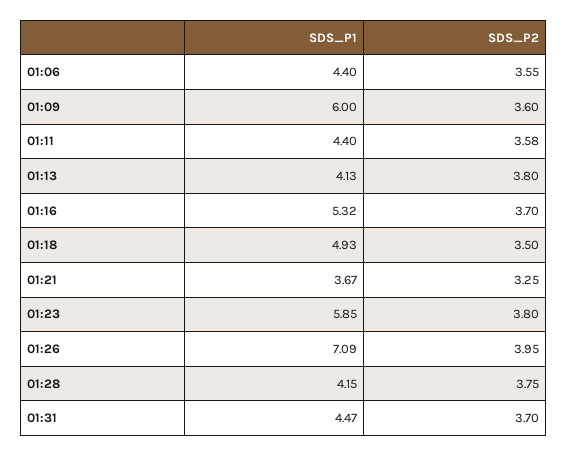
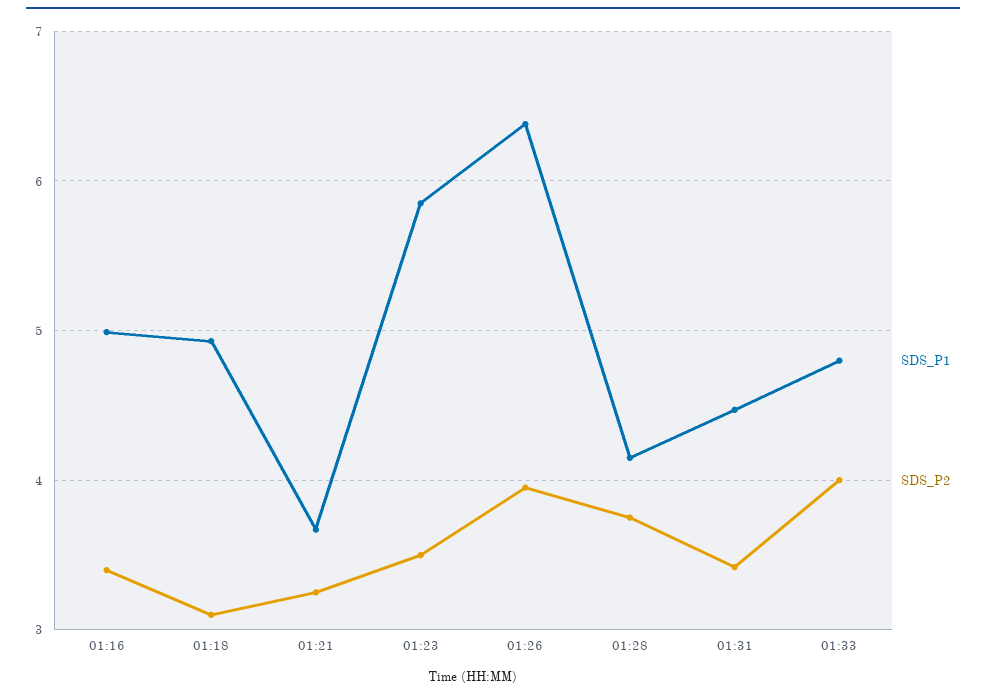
SDS_P1, 01:06: 4.4 -> none
SDS_P2, 01:06: 3.55 -> none
SDS_P1, 01:09: 6 -> none
SDS_P2, 01:09: 3.6 -> none
SDS_P1, 01:11: 4.4 -> none
SDS_P2, 01:11: 3.58 -> none
SDS_P1, 01:13: 4.13 -> none
SDS_P2, 01:13: 3.8 -> none
SDS_P1, 01:16: 5.32 -> 5
SDS_P2, 01:16: 3.7 -> 3.4
SDS_P2, 01:18: 3.5 -> 3.1
SDS_P2, 01:23: 3.8 -> 3.5
SDS_P1, 01:26: 7.09 -> 6.4
SDS_P2, 01:31: 3.7 -> 3.4
SDS_P1, 01:33: none -> 4.8
SDS_P2, 01:33: none -> 4

